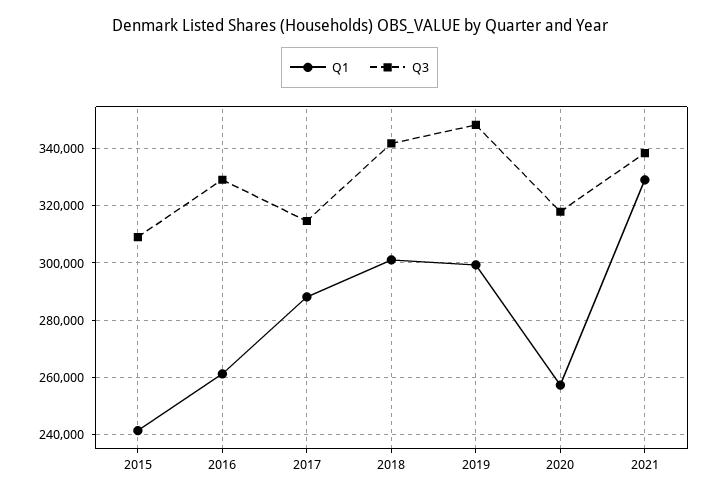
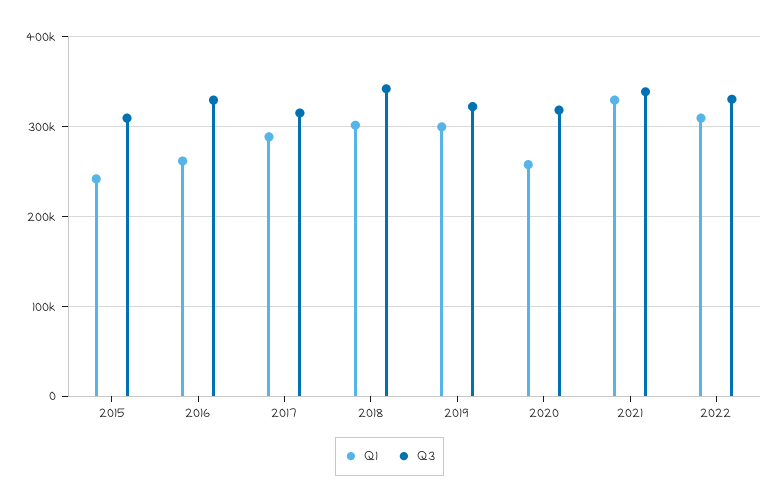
Q3, 2019: 347500 -> 320000
Q1, 2022: none -> 310000
Q3, 2022: none -> 330000

